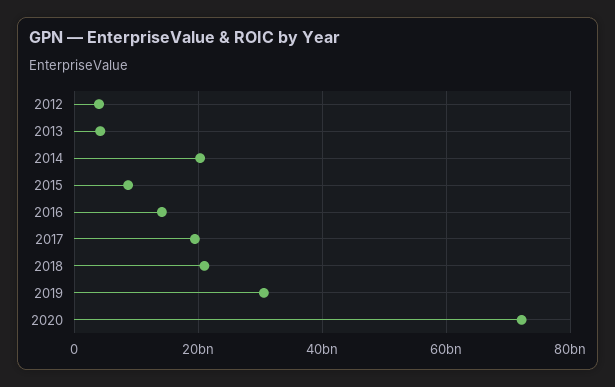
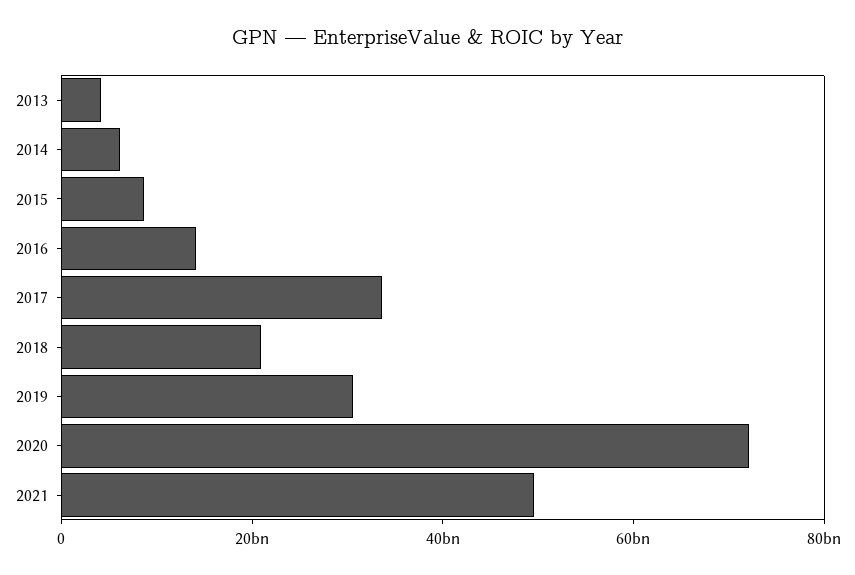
2012: 4000000000 -> none
2014: 20000000000 -> 5000000000
2017: 20000000000 -> 35000000000
2021: none -> 50000000000

